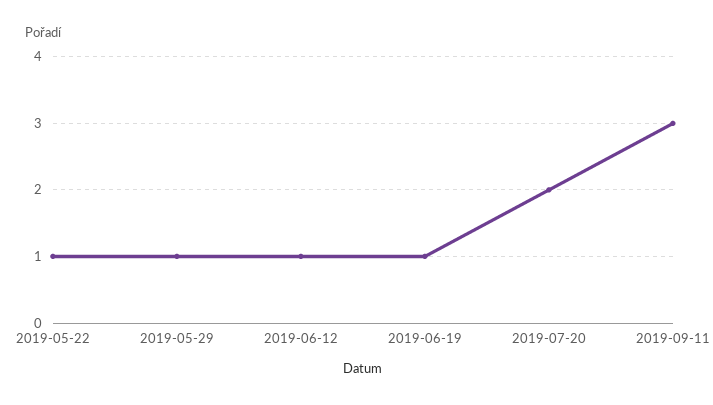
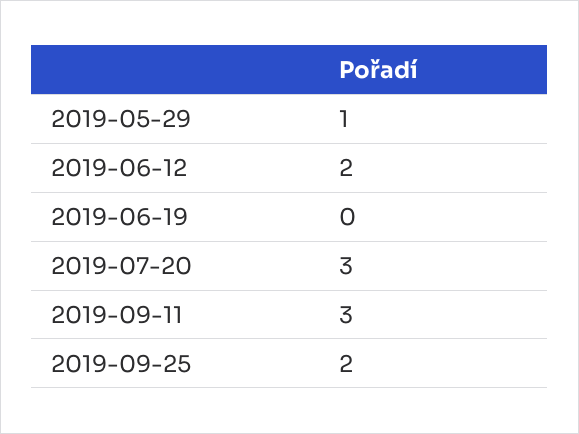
2019-05-22: 1 -> none
2019-06-12: 1 -> 2
2019-06-19: 1 -> 0
2019-07-20: 2 -> 3
2019-09-25: none -> 2

